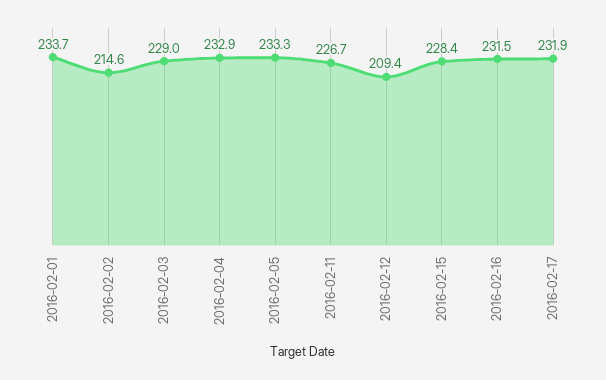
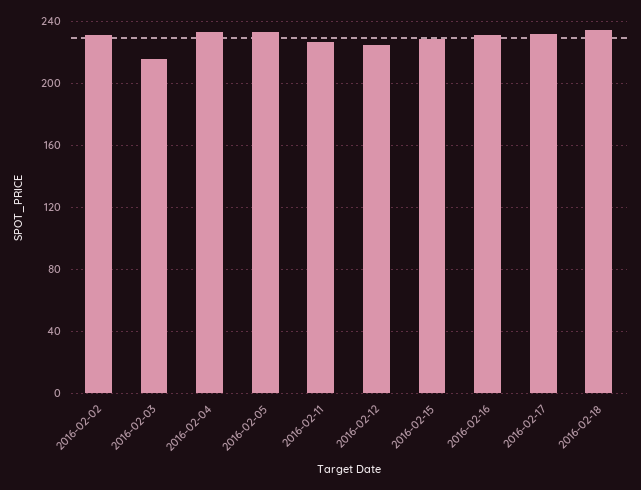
2016-02-01: 233.7 -> none
2016-02-02: 214.6 -> 230
2016-02-03: 229 -> 215
2016-02-12: 209.4 -> 225
2016-02-18: none -> 235

